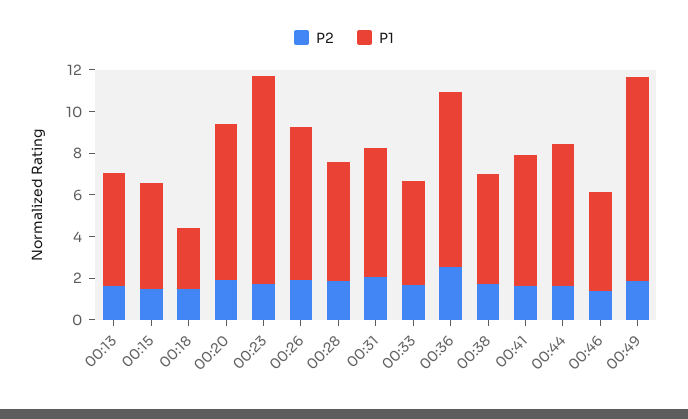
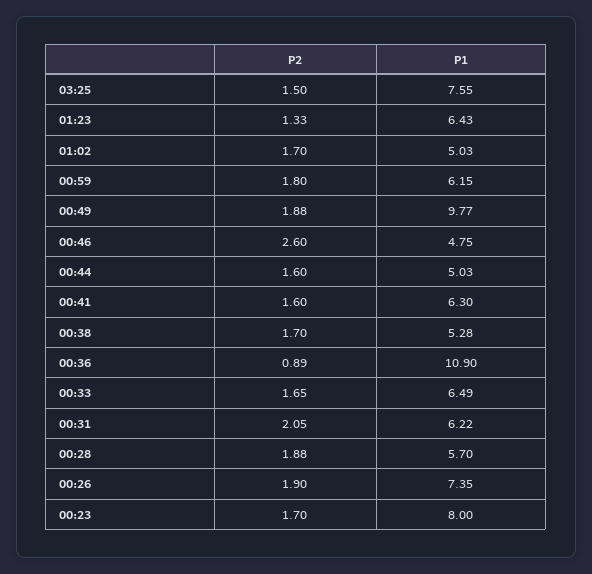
P2, 00:13: 1.5 -> none
P1, 00:13: 5.5 -> none
P2, 00:15: 1.5 -> none
P1, 00:15: 5 -> none
P2, 00:18: 1.5 -> none
P1, 00:18: 3 -> none
P2, 00:20: 2 -> none
P1, 00:20: 7.5 -> none
P1, 00:23: 10 -> 8
P1, 00:33: 5 -> 6.49
P2, 00:36: 2.5 -> 0.89
P1, 00:36: 8.5 -> 10.9
P1, 00:44: 7 -> 5.03
P2, 00:46: 1.5 -> 2.6
P2, 03:25: none -> 1.5
P1, 03:25: none -> 7.55
P2, 01:23: none -> 1.33
P1, 01:23: none -> 6.43
P2, 01:02: none -> 1.7
P1, 01:02: none -> 5.03
P2, 00:59: none -> 1.8
P1, 00:59: none -> 6.15

